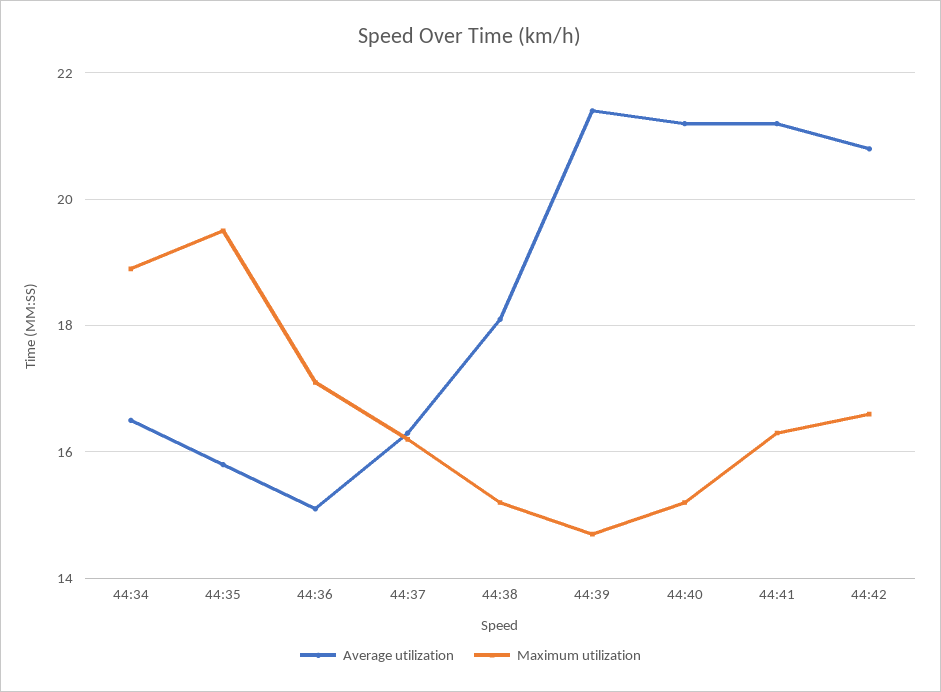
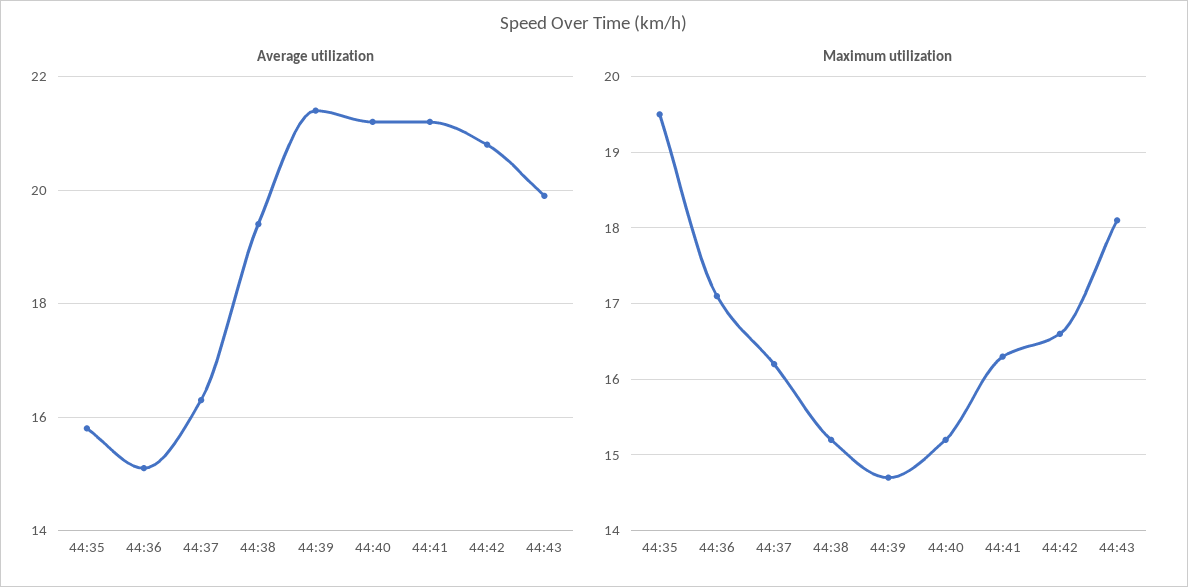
Average utilization, 44:34: 16.5 -> none
Maximum utilization, 44:34: 19 -> none
Average utilization, 44:38: 18 -> 19.5
Average utilization, 44:43: none -> 20
Maximum utilization, 44:43: none -> 18.1

